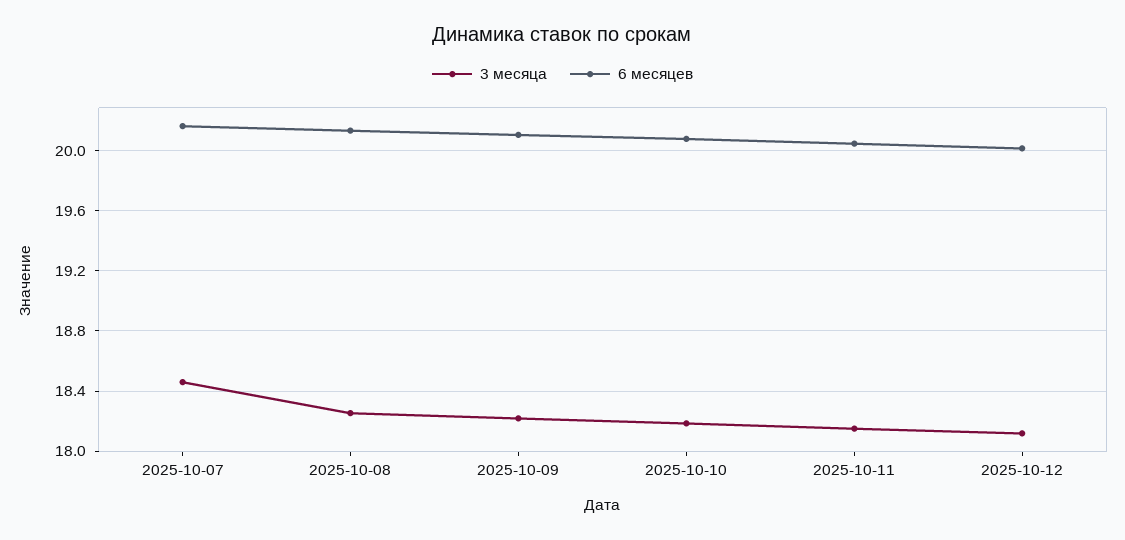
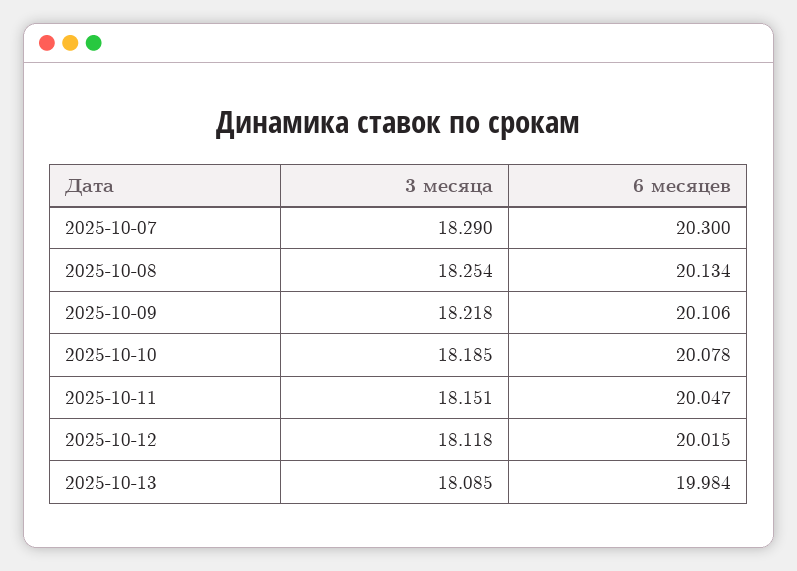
3 месяца, 2025-10-07: 18.45 -> 18.29
6 месяцев, 2025-10-07: 20.15 -> 20.3
3 месяца, 2025-10-13: none -> 18.085
6 месяцев, 2025-10-13: none -> 19.984

